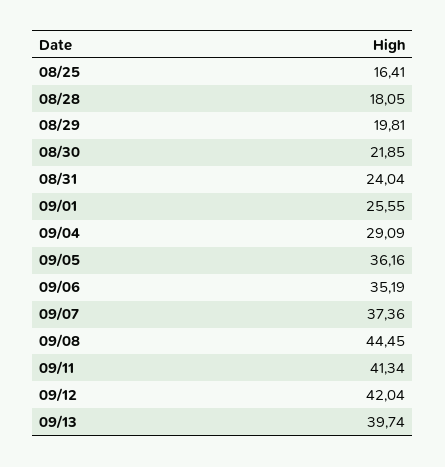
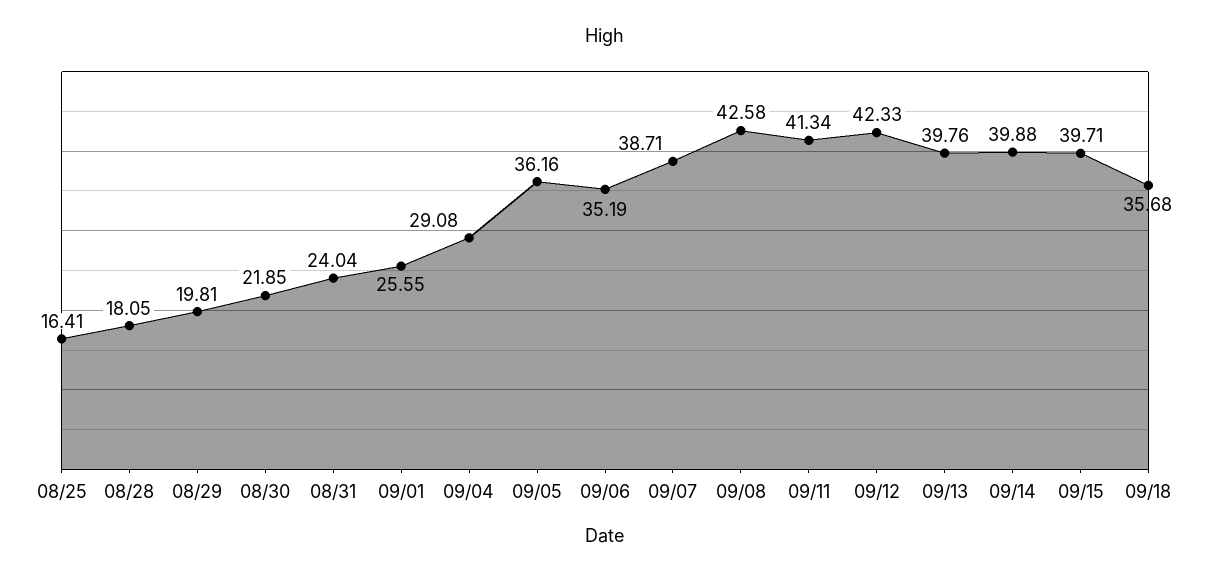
09/04: 29.09 -> 29.08
09/07: 37.36 -> 38.71
09/08: 44.45 -> 42.58
09/12: 42.04 -> 42.33
09/13: 39.74 -> 39.76
09/14: none -> 39.88
09/15: none -> 39.71
09/18: none -> 35.68

